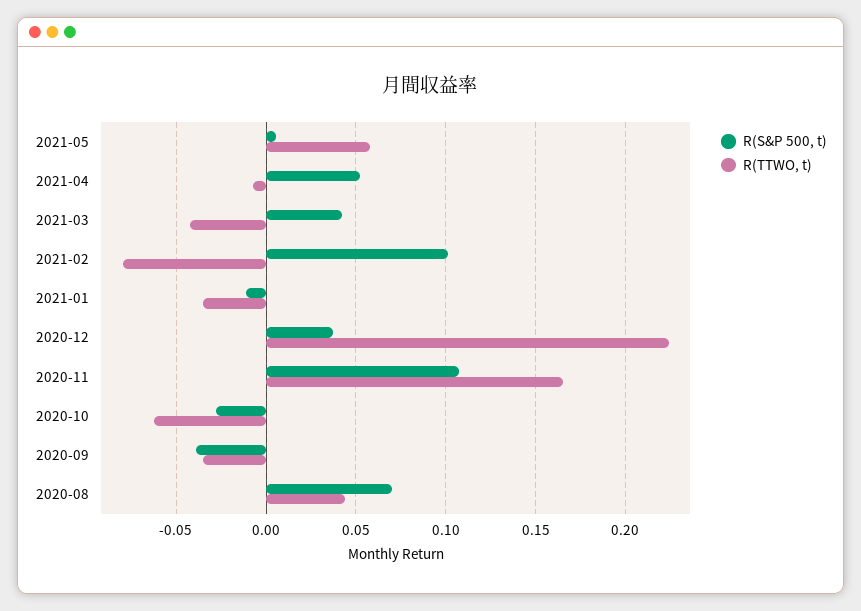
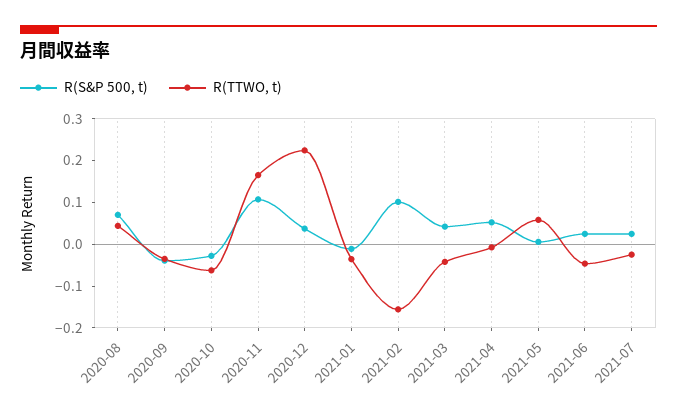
R(TTWO, t), 2021-02: -0.08 -> -0.16
R(S&P 500, t), 2021-06: none -> 0.02
R(TTWO, t), 2021-06: none -> -0.04
R(S&P 500, t), 2021-07: none -> 0.02
R(TTWO, t), 2021-07: none -> -0.02

